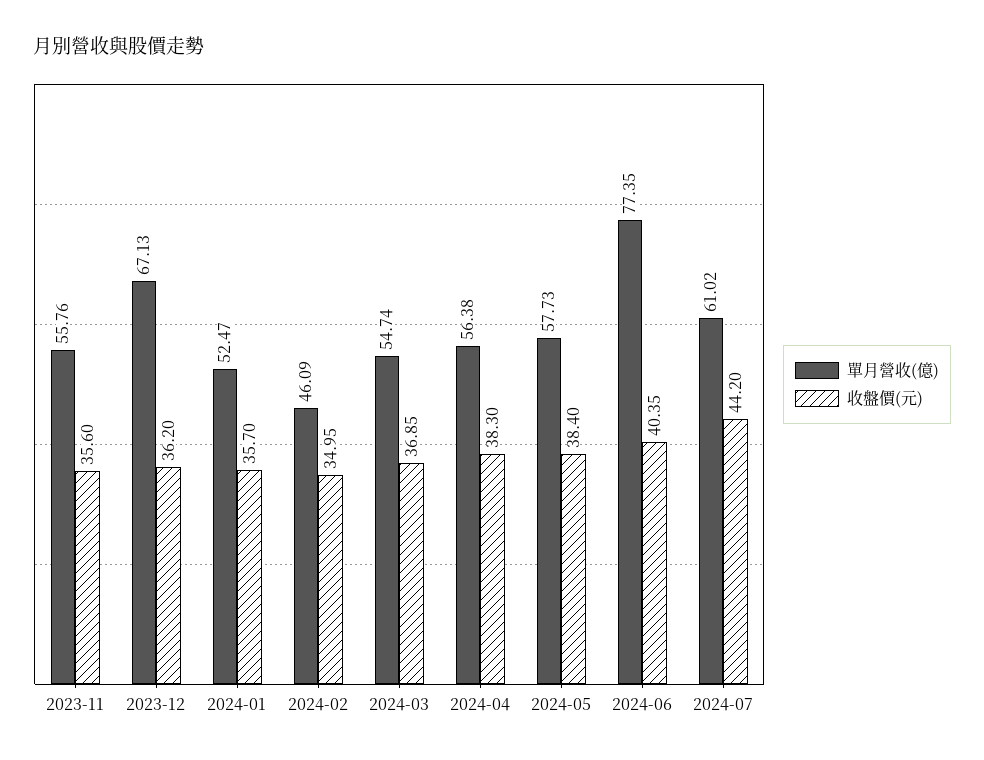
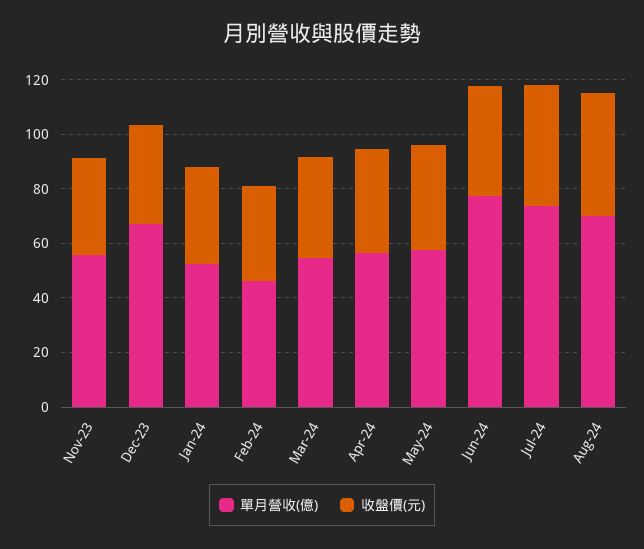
單月營收(億), 2024-07: 61.02 -> 75
單月營收(億), Aug-24: none -> 70
收盤價(元), Aug-24: none -> 45

